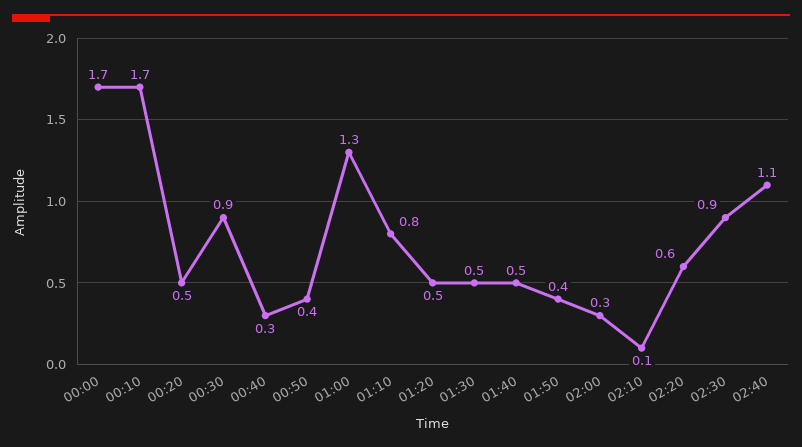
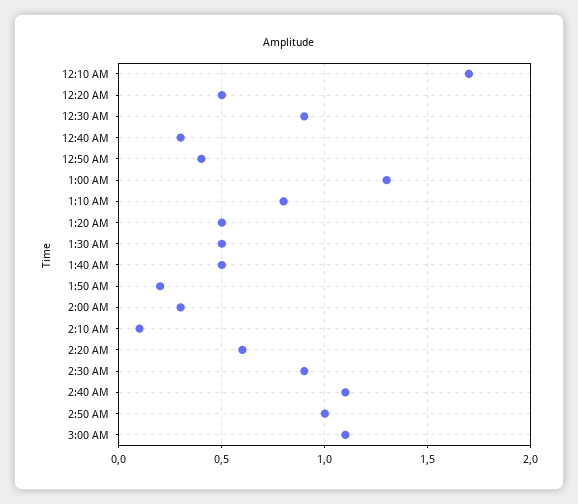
00:00: 1.7 -> none
01:50: 0.4 -> 0.2
2:50 AM: none -> 1
3:00 AM: none -> 1.1

